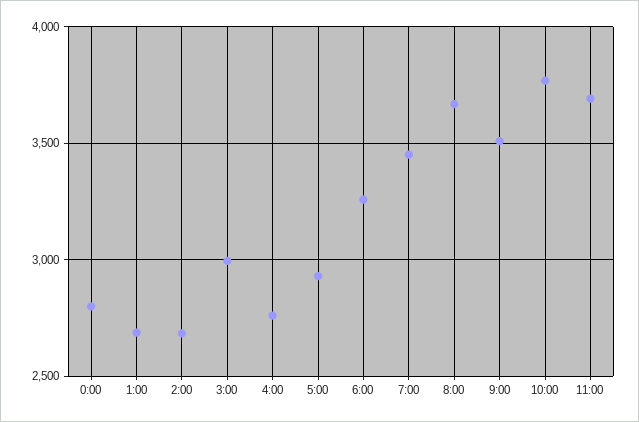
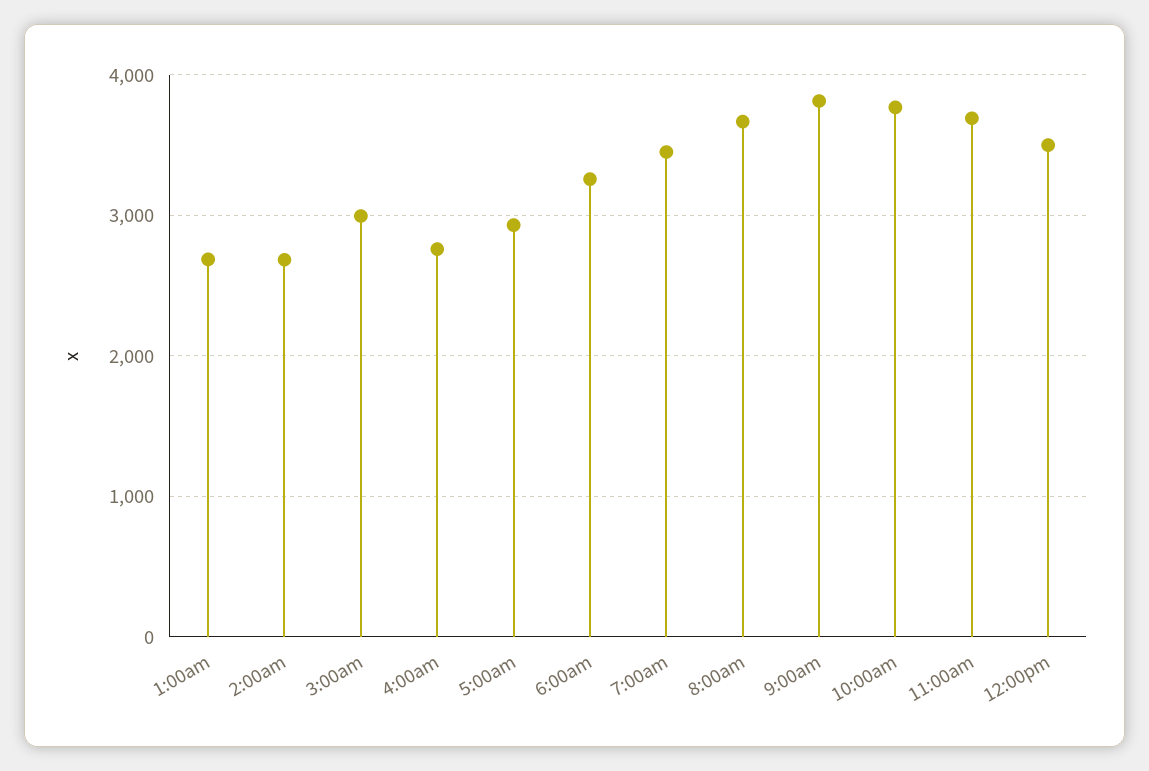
0:00: 2800 -> none
9:00: 3500 -> 3800
12:00pm: none -> 3500

